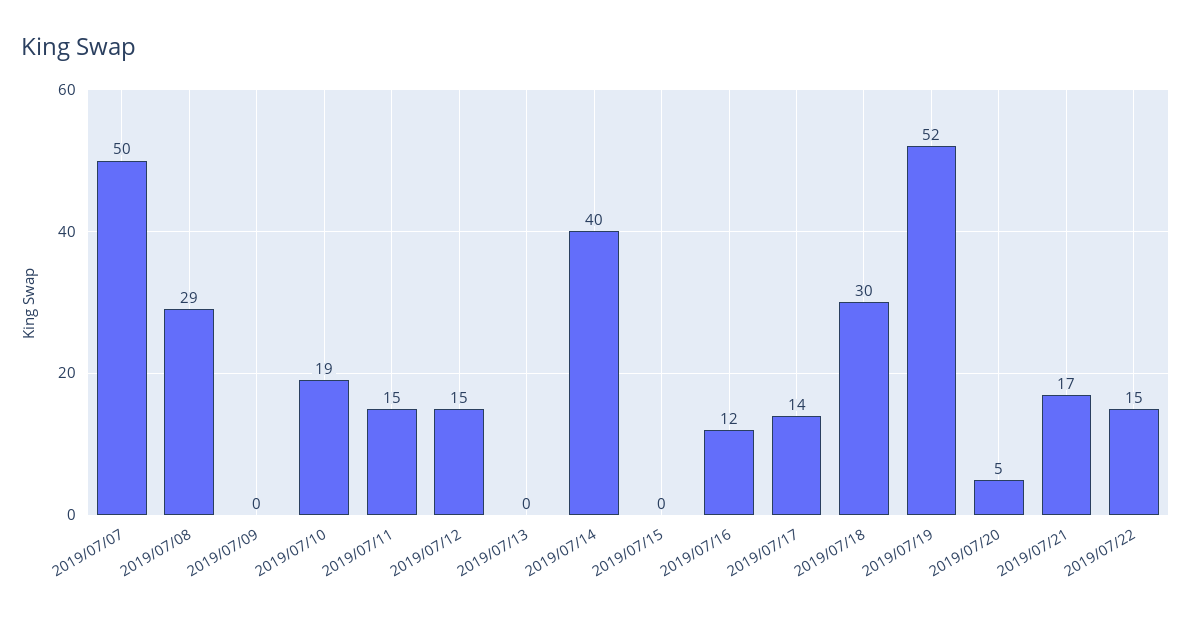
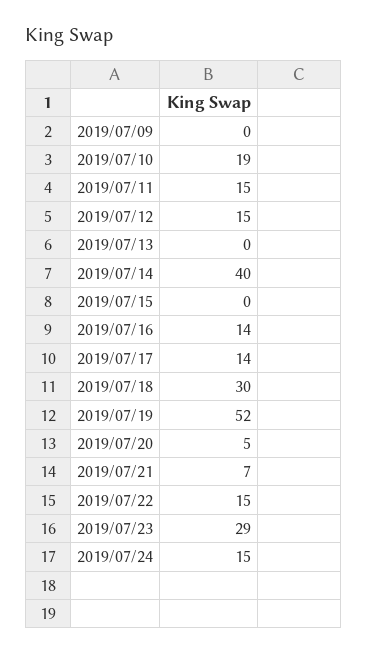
2019/07/07: 50 -> none
2019/07/08: 29 -> none
2019/07/16: 12 -> 14
2019/07/21: 17 -> 7
2019/07/23: none -> 29
2019/07/24: none -> 15

